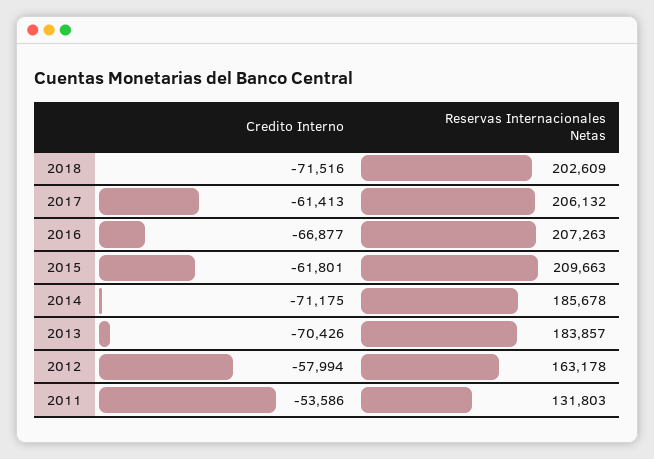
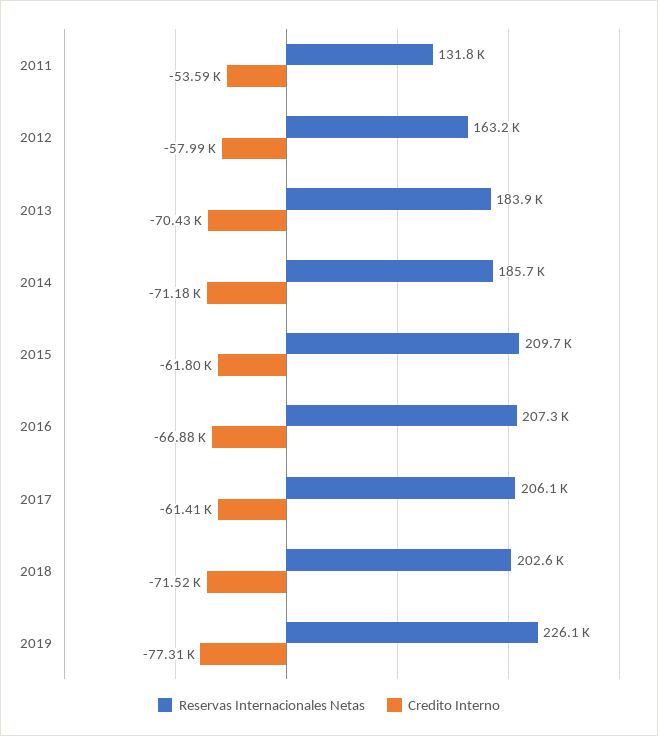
Reservas Internacionales Netas, 2019: none -> 226100
Credito Interno, 2019: none -> -77310

